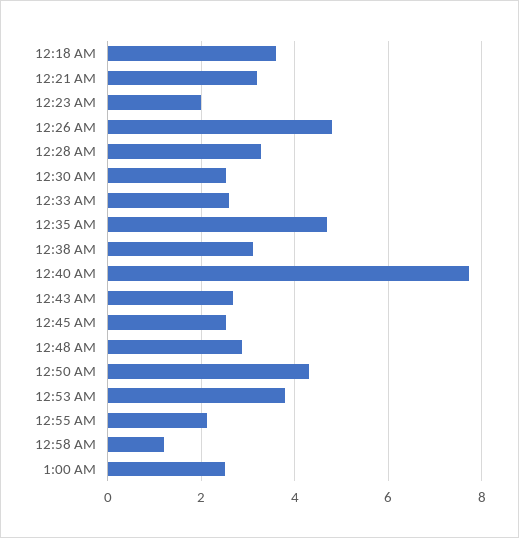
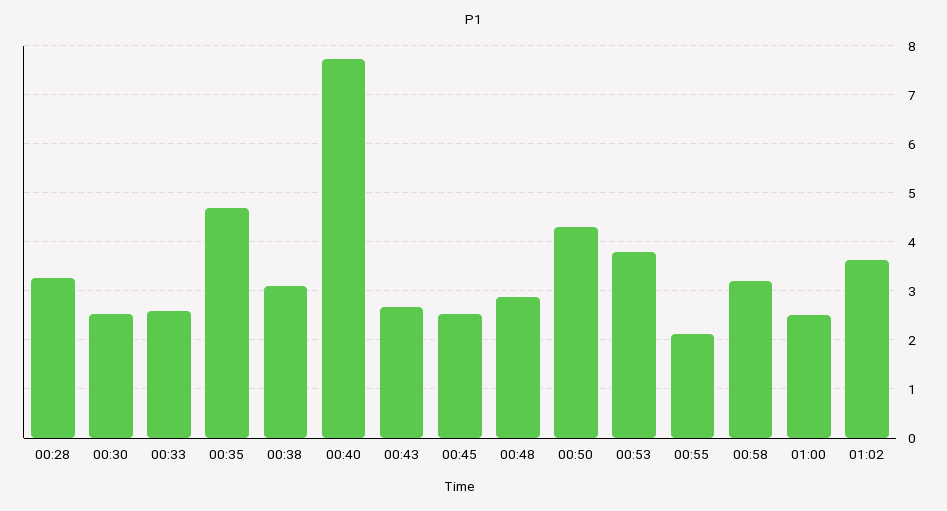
12:18 AM: 3.6 -> none
12:21 AM: 3.2 -> none
12:23 AM: 2 -> none
12:26 AM: 4.8 -> none
12:58 AM: 1.2 -> 3.2
01:02: none -> 3.6

